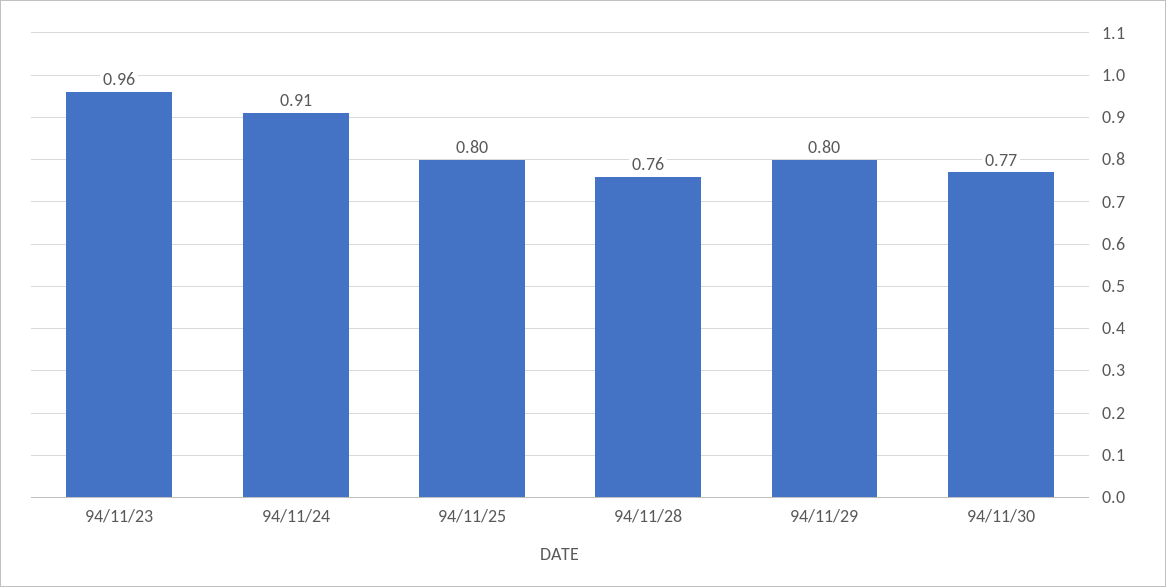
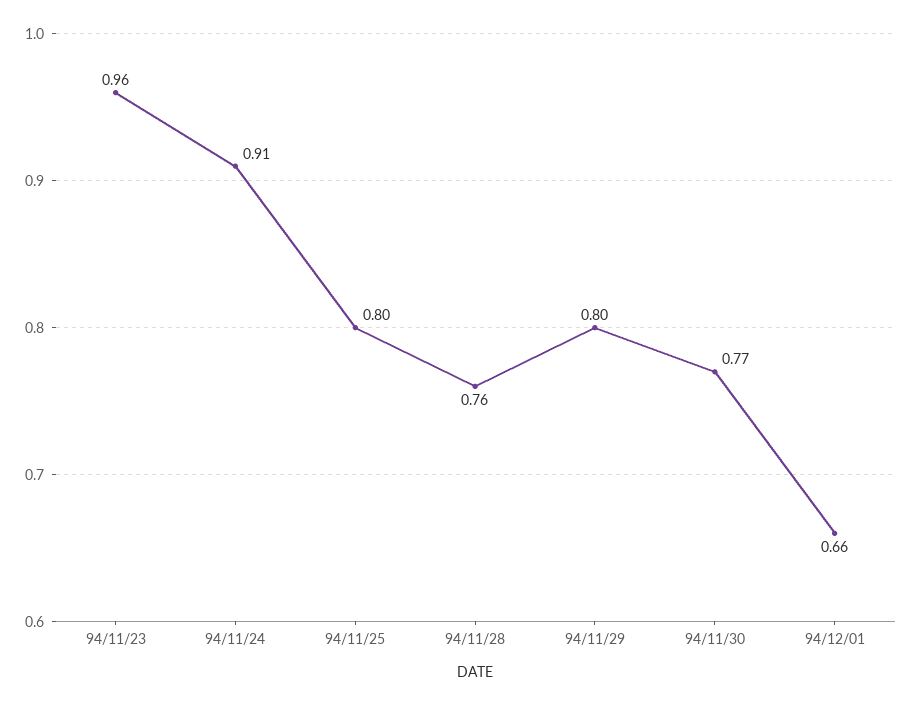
94/12/01: none -> 0.66

